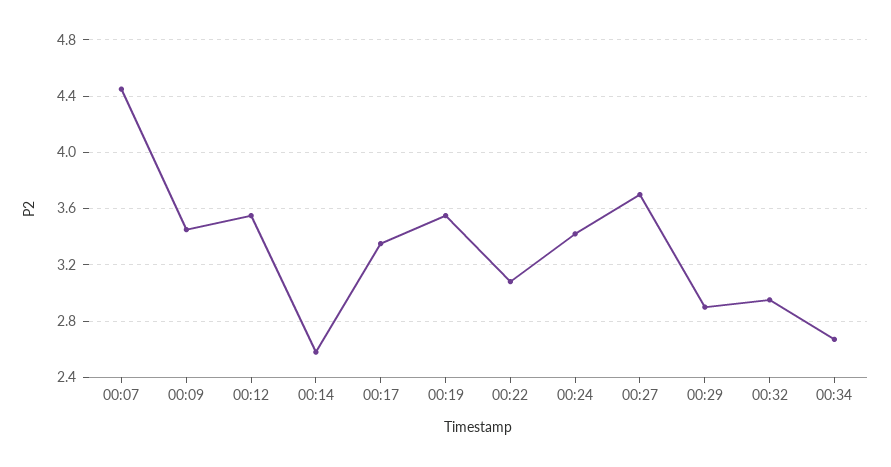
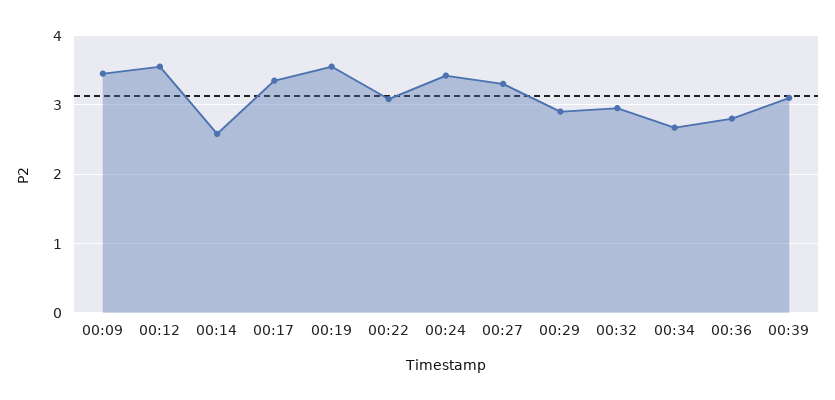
00:07: 4.45 -> none
00:27: 3.7 -> 3.3
00:36: none -> 2.8
00:39: none -> 3.1

